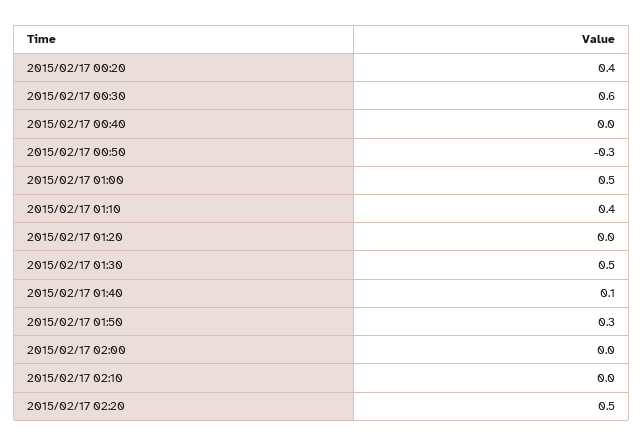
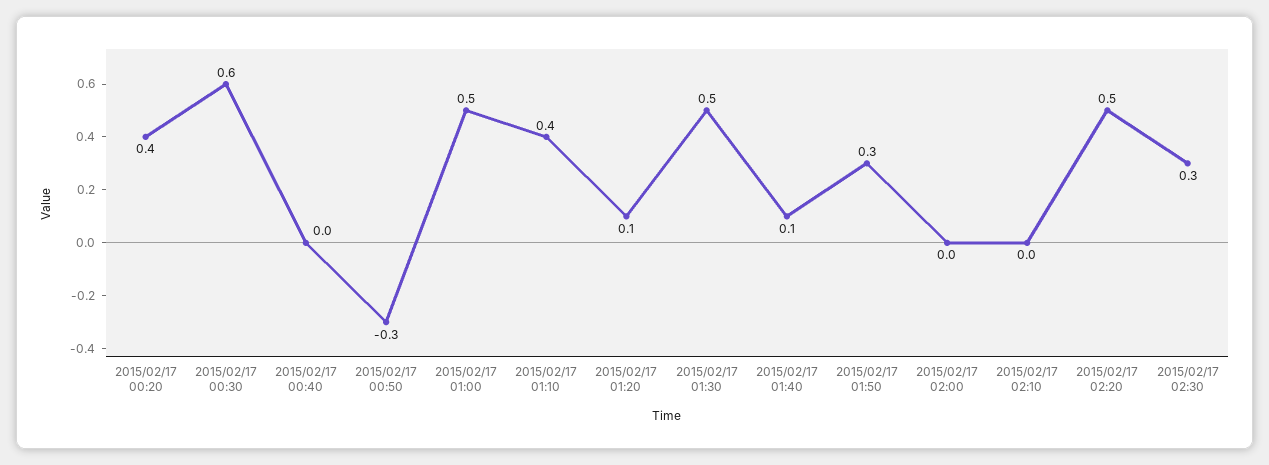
2015/02/17 01:20: 0 -> 0.1
2015/02/17 02:30: none -> 0.3

